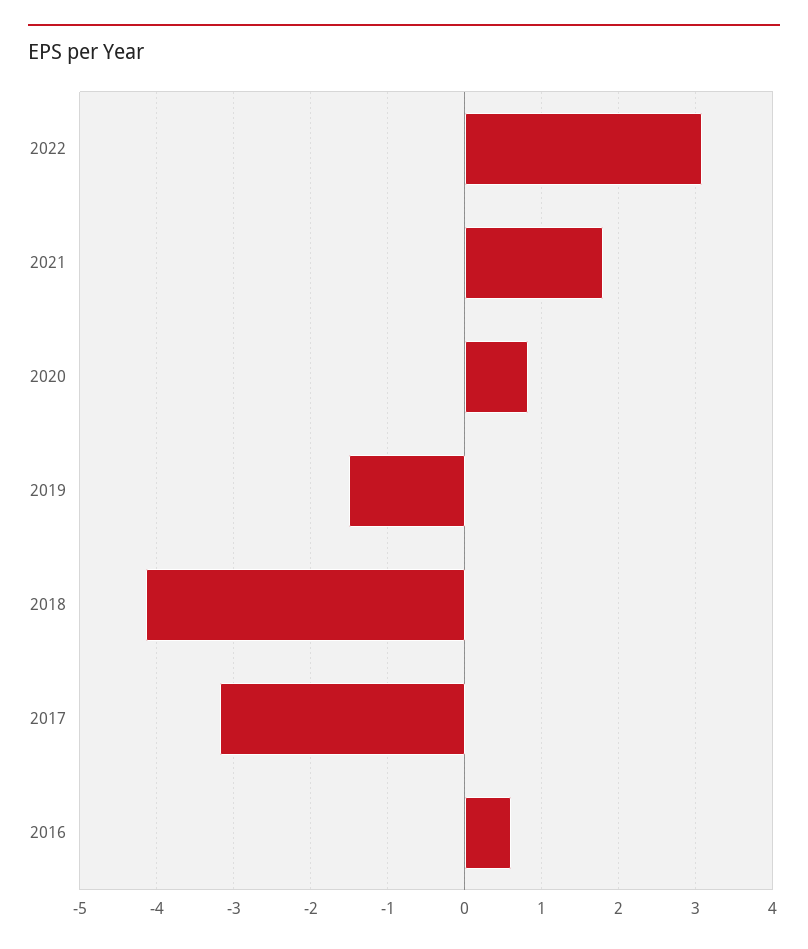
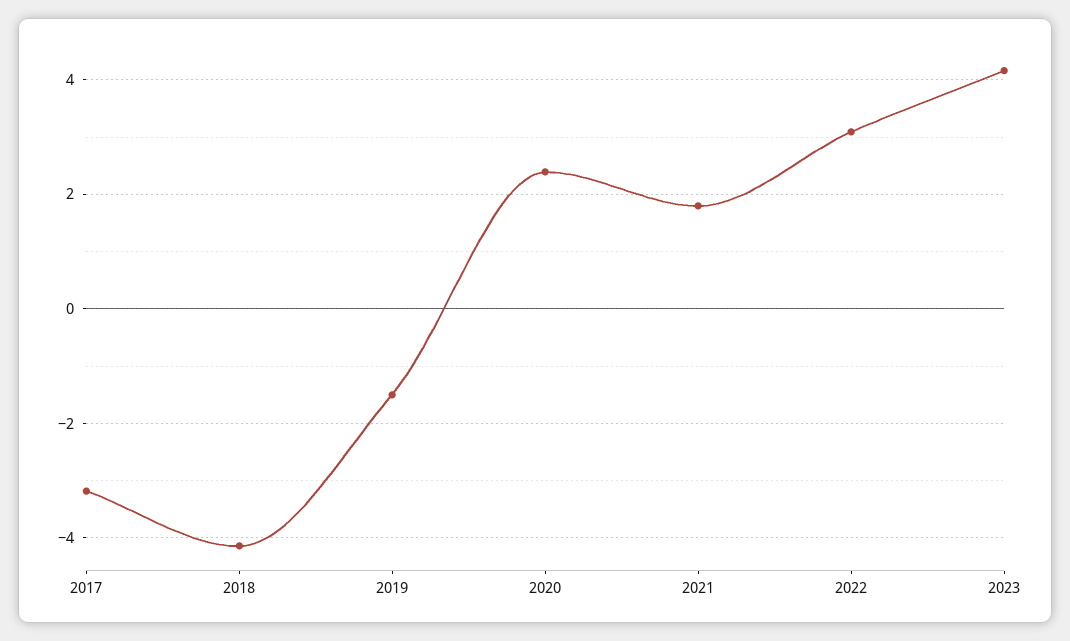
2020: 0.8 -> 2.4
2016: 0.6 -> none
2023: none -> 4.2

